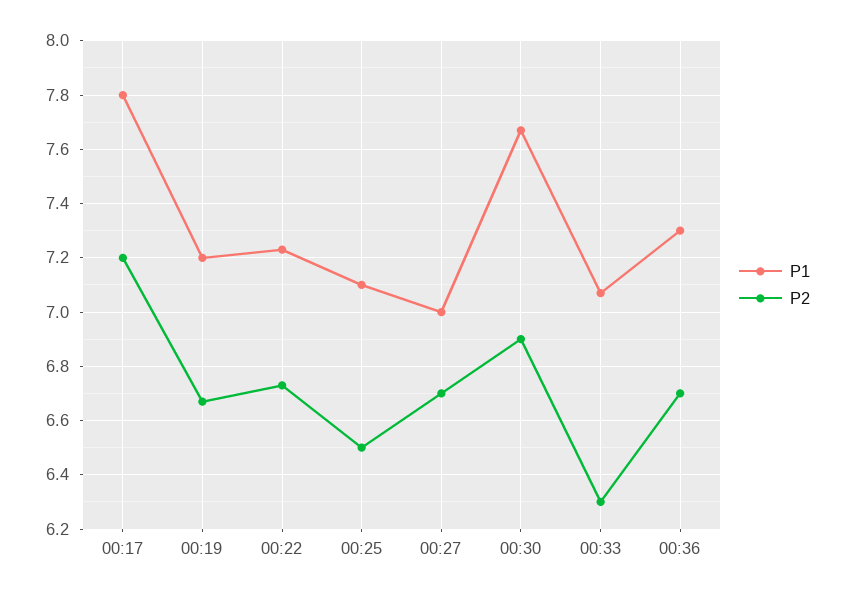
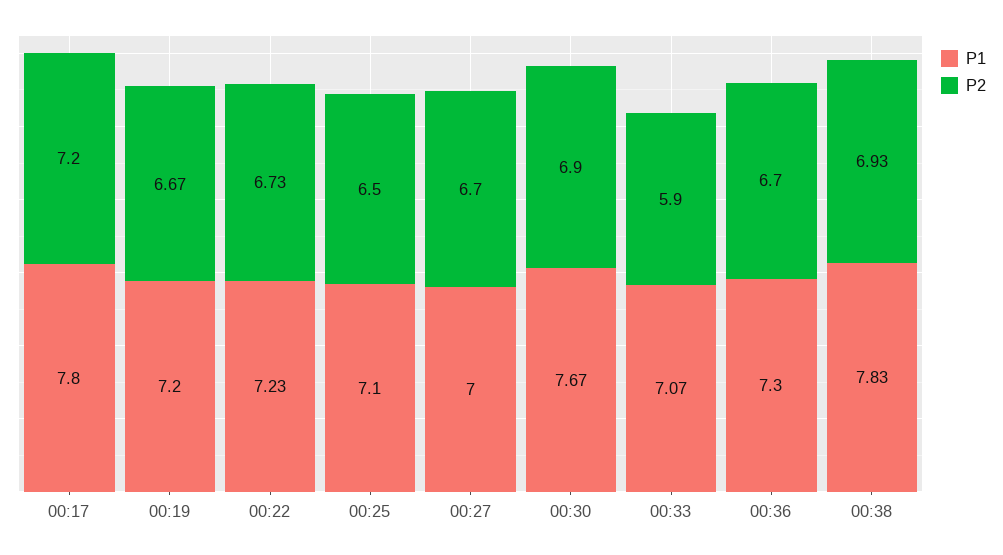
P2, 00:33: 6.3 -> 5.9
P1, 00:38: none -> 7.83
P2, 00:38: none -> 6.93

